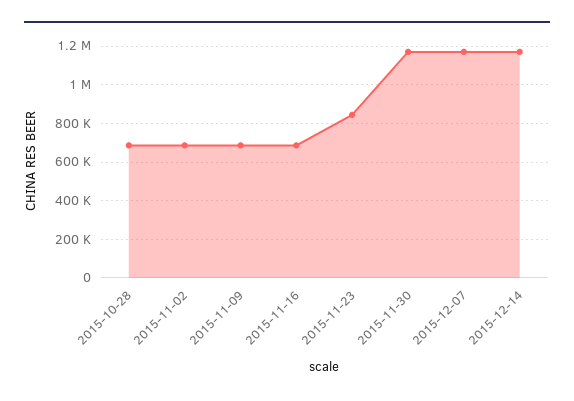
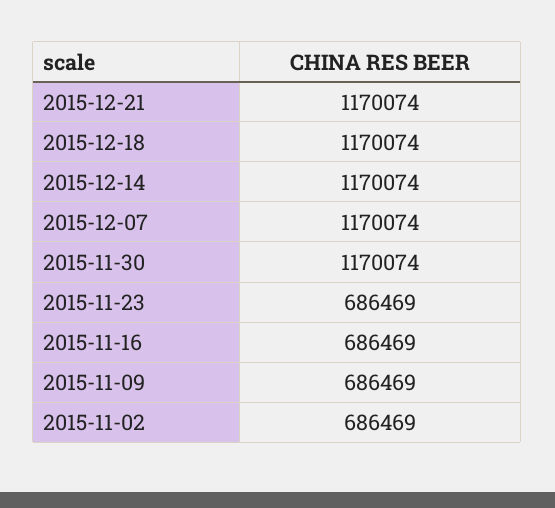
2015-10-28: 700000 -> none
2015-11-23: 850000 -> 686469
2015-12-21: none -> 1170074
2015-12-18: none -> 1170074

